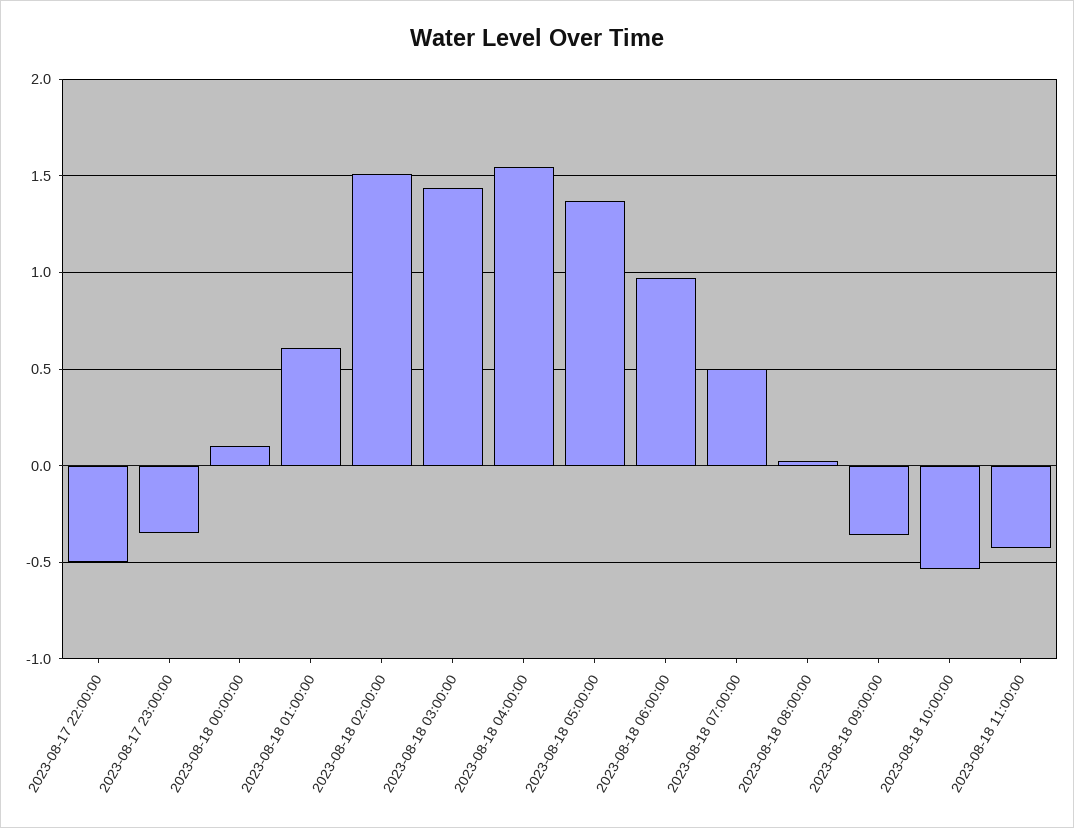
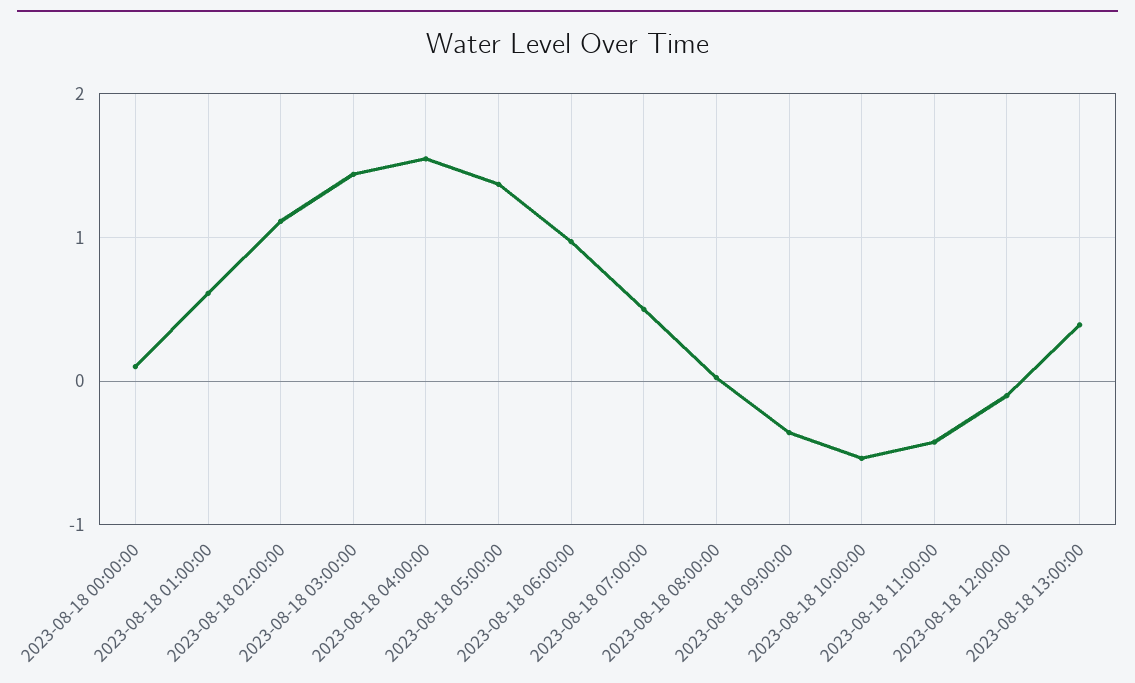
2023-08-17 22:00:00: -0.5 -> none
2023-08-17 23:00:00: -0.35 -> none
2023-08-18 02:00:00: 1.5 -> 1.1
2023-08-18 12:00:00: none -> -0.1
2023-08-18 13:00:00: none -> 0.4

